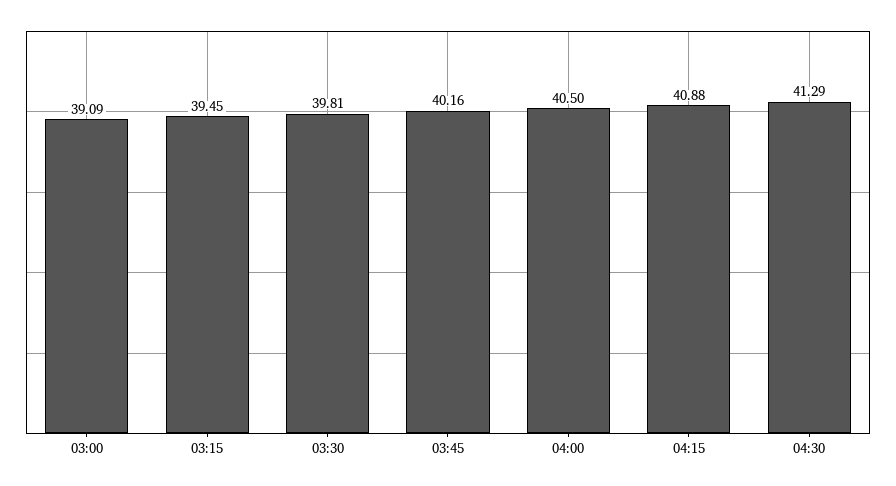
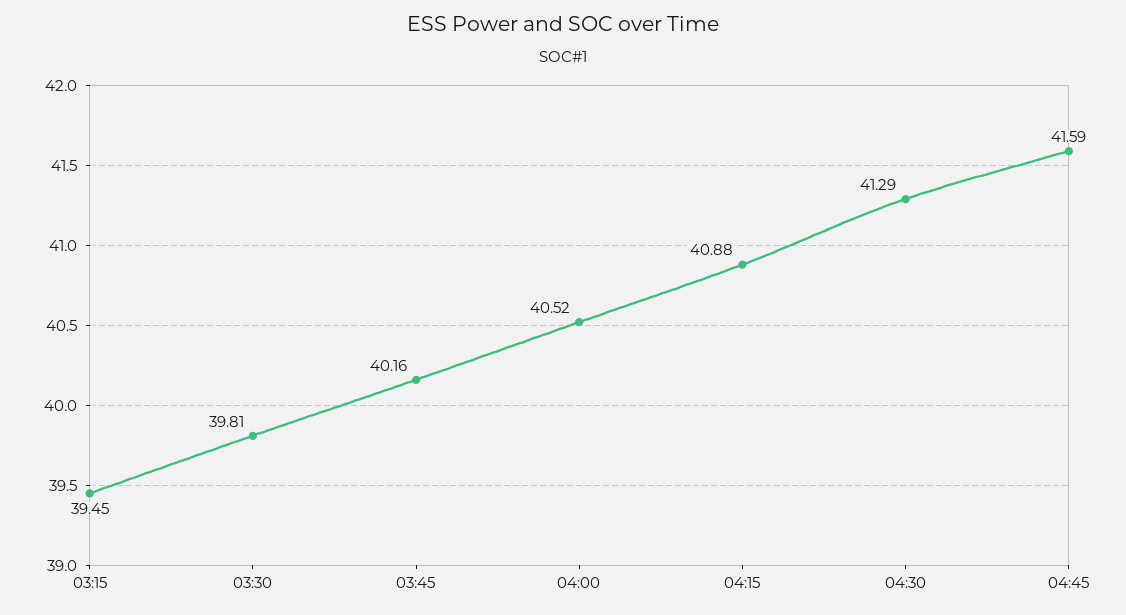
03:00: 39.09 -> none
04:00: 40.5 -> 40.52
04:45: none -> 41.59

